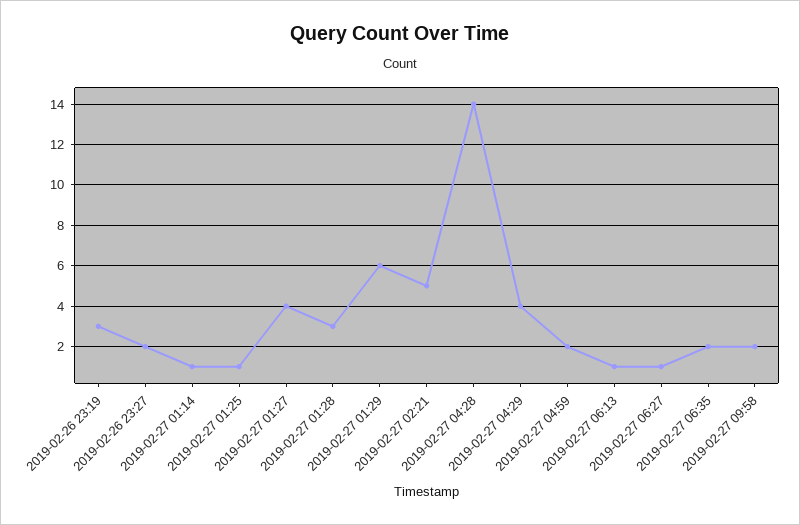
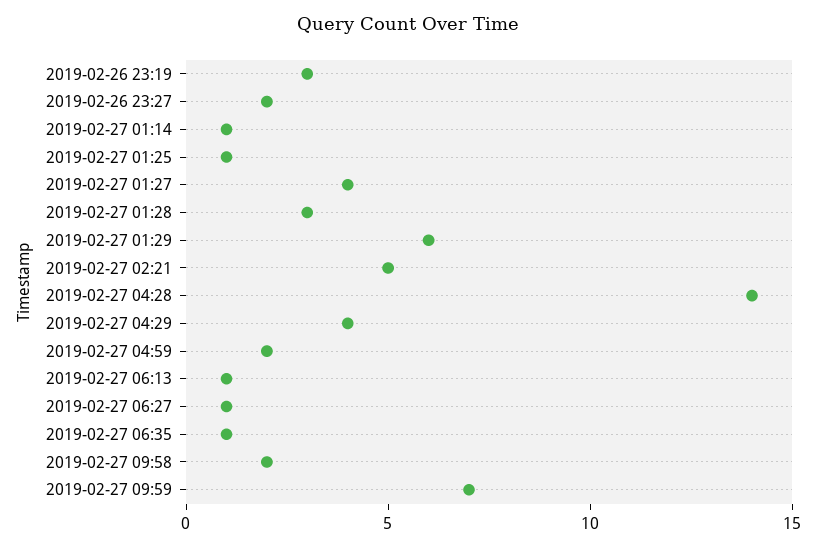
2019-02-27 06:35: 2 -> 1
2019-02-27 09:59: none -> 7

